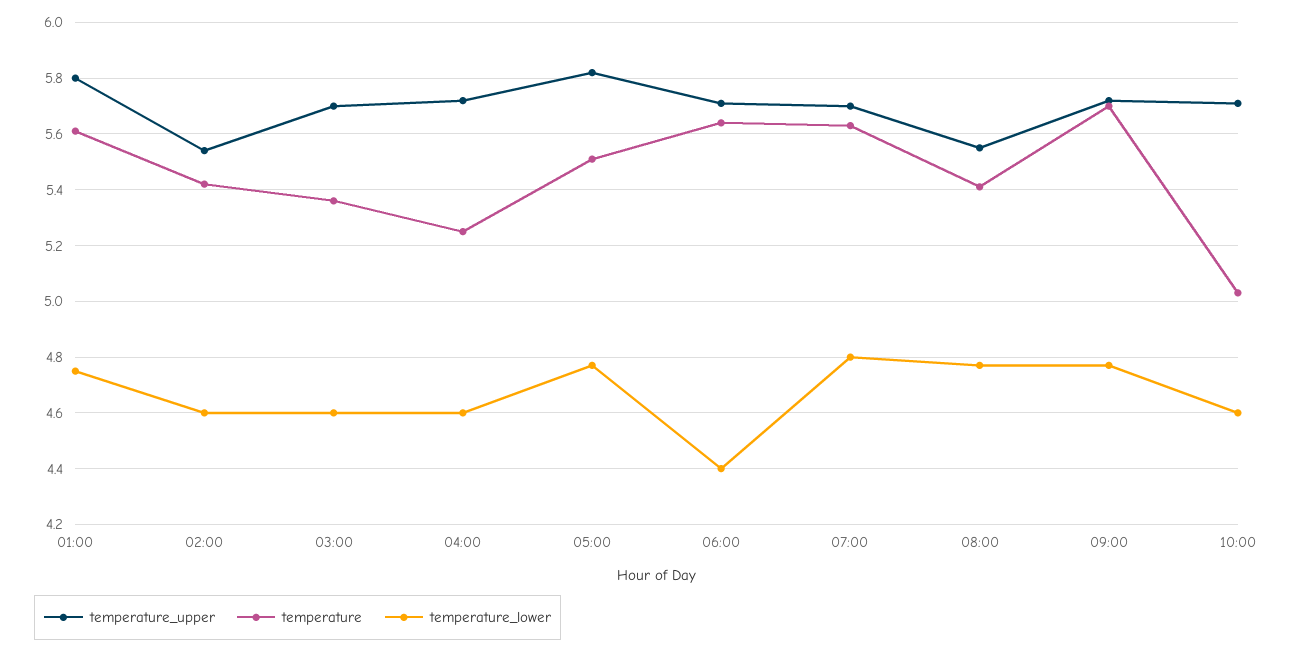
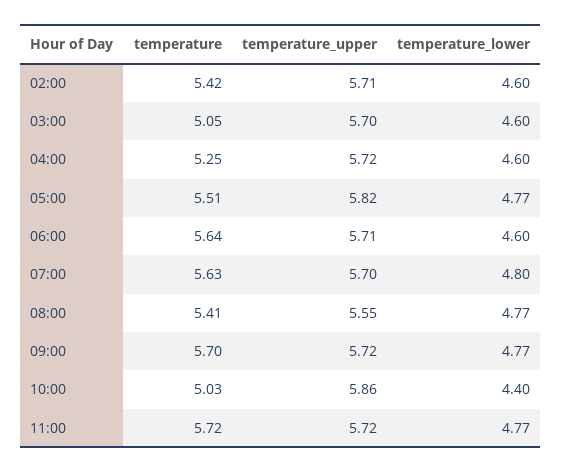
temperature_upper, 01:00: 5.8 -> none
temperature, 01:00: 5.6 -> none
temperature_lower, 01:00: 4.75 -> none
temperature_upper, 02:00: 5.55 -> 5.71
temperature, 03:00: 5.35 -> 5.05
temperature_lower, 06:00: 4.4 -> 4.6
temperature_upper, 10:00: 5.7 -> 5.86
temperature_lower, 10:00: 4.6 -> 4.4
temperature, 11:00: none -> 5.72
temperature_upper, 11:00: none -> 5.72
temperature_lower, 11:00: none -> 4.77

